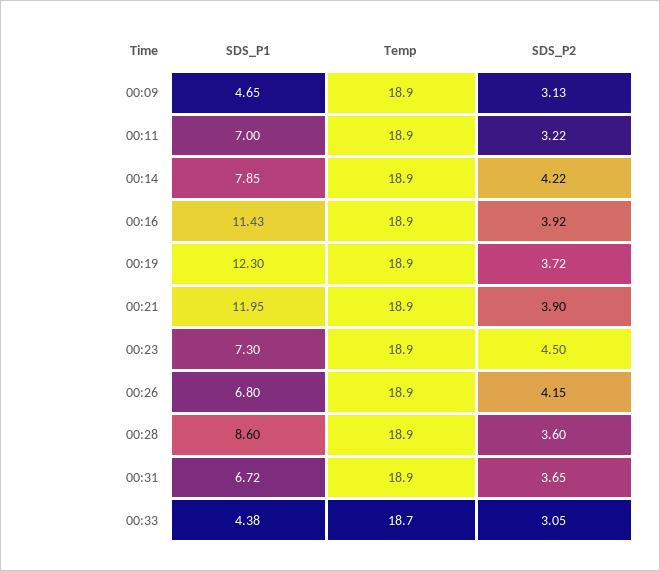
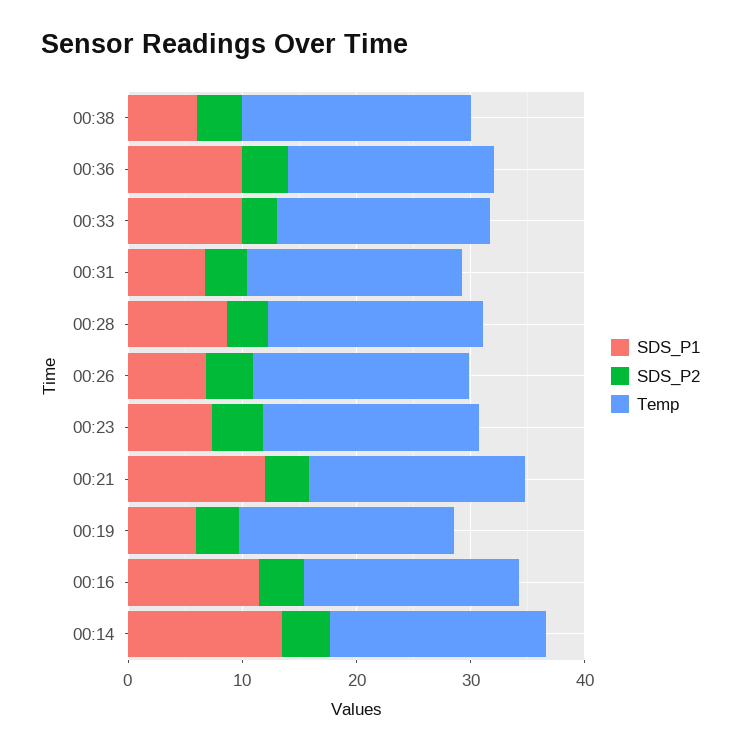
SDS_P1, 00:09: 4.65 -> none
Temp, 00:09: 18.9 -> none
SDS_P2, 00:09: 3.13 -> none
SDS_P1, 00:11: 7 -> none
Temp, 00:11: 18.9 -> none
SDS_P2, 00:11: 3.22 -> none
SDS_P1, 00:14: 7.85 -> 14
SDS_P1, 00:19: 12.3 -> 6
SDS_P1, 00:33: 4.38 -> 10
SDS_P1, 00:38: none -> 6
SDS_P2, 00:38: none -> 4
Temp, 00:38: none -> 20
SDS_P1, 00:36: none -> 10
SDS_P2, 00:36: none -> 4
Temp, 00:36: none -> 18

